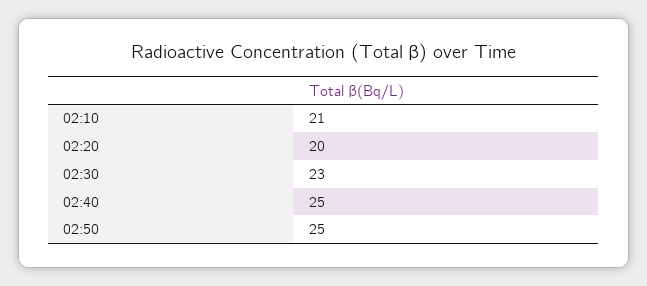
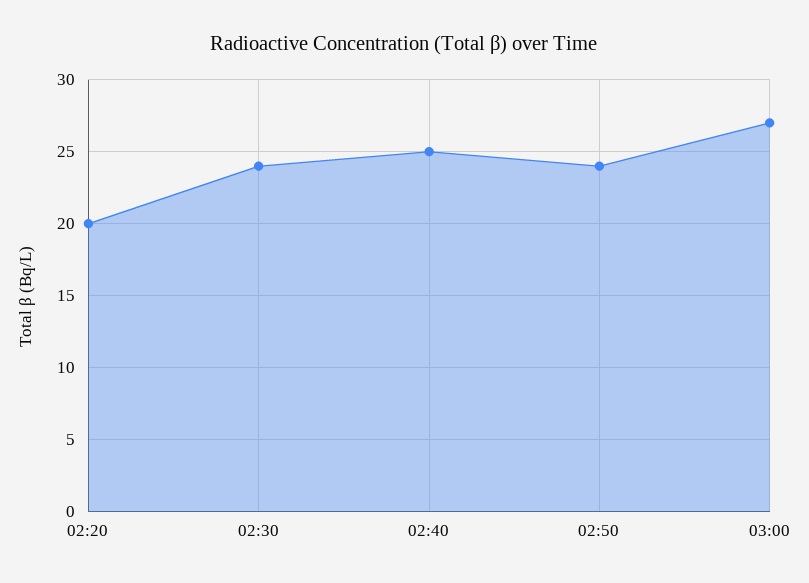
02:10: 21 -> none
02:30: 23 -> 24
02:50: 25 -> 24
03:00: none -> 27

